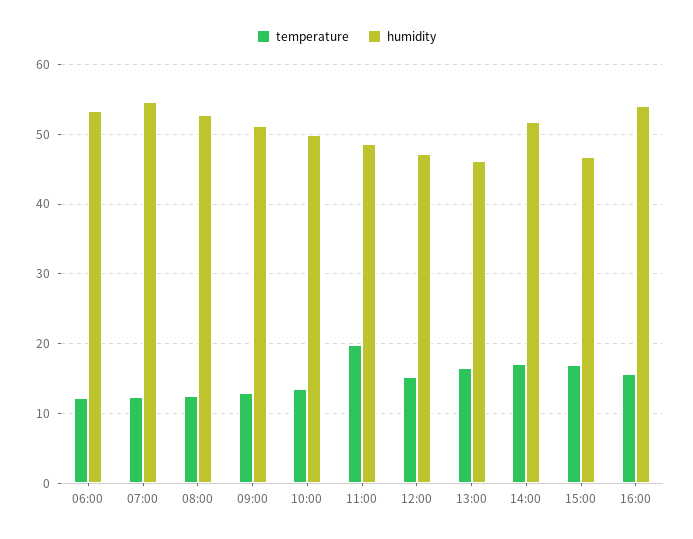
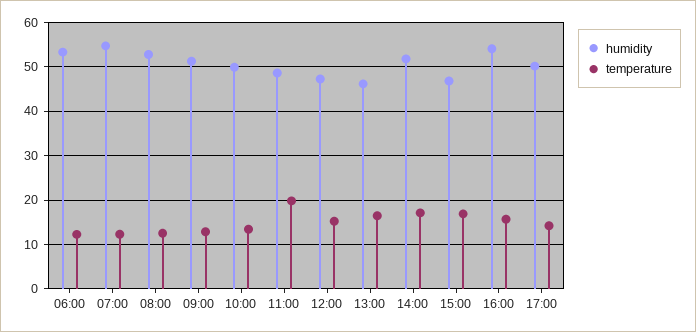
humidity, 17:00: none -> 50
temperature, 17:00: none -> 14

